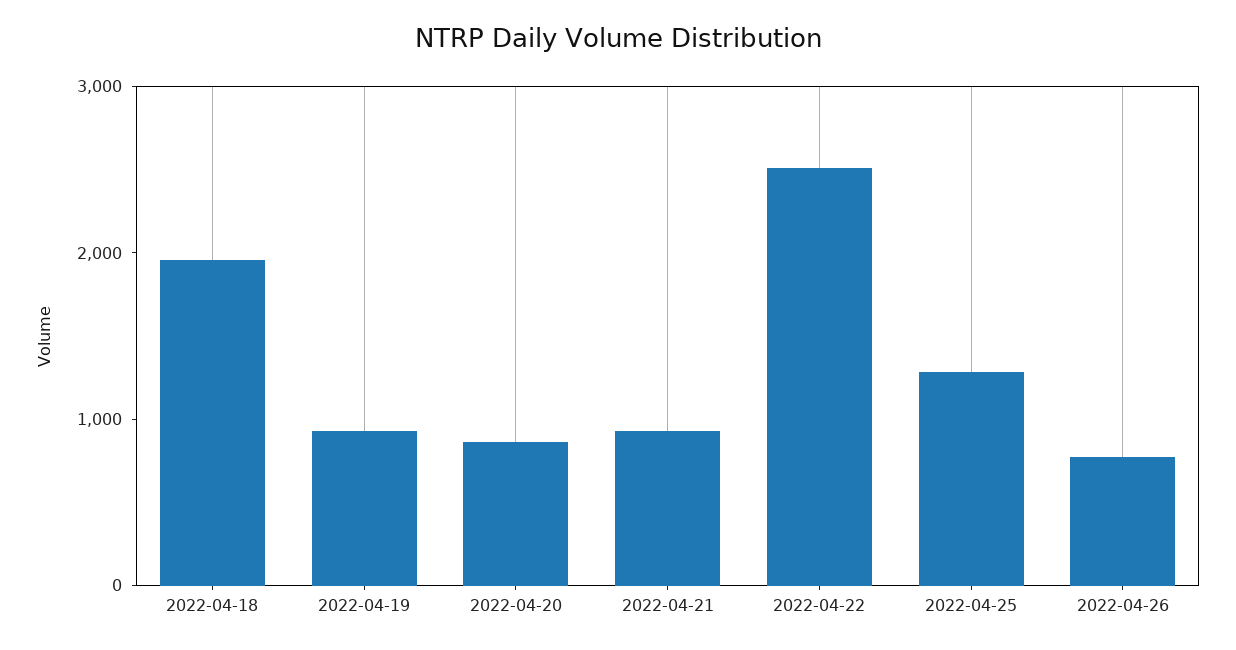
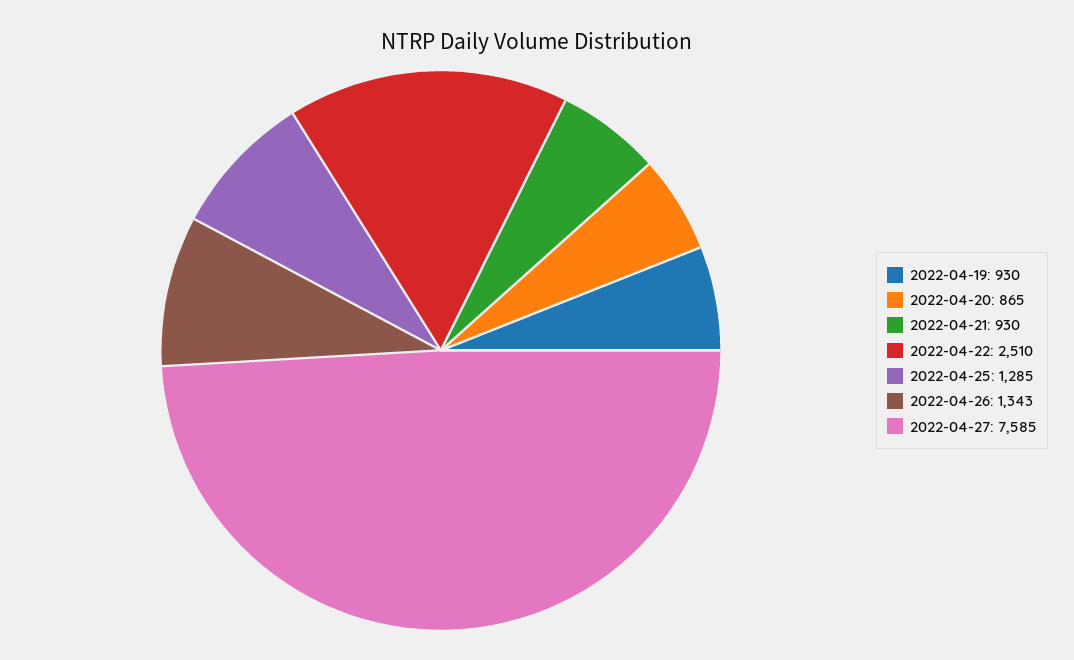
2022-04-18: 2000 -> none
2022-04-26: 800 -> 1343
2022-04-27: none -> 7585

